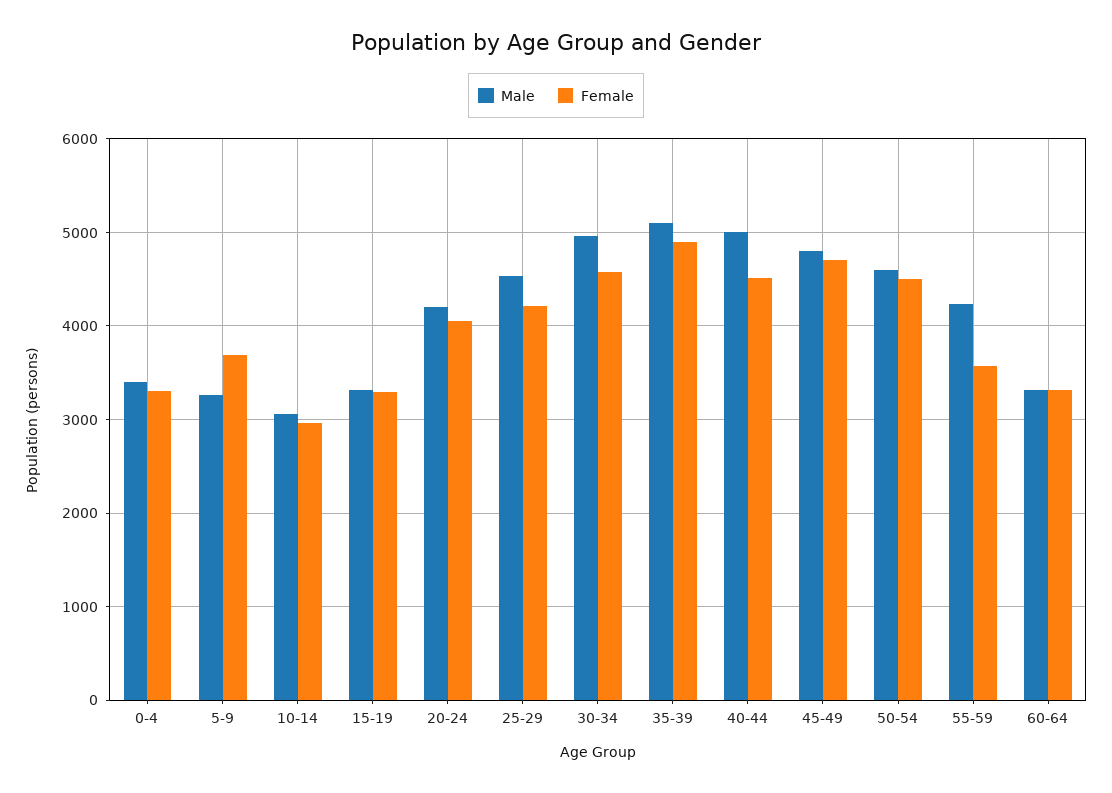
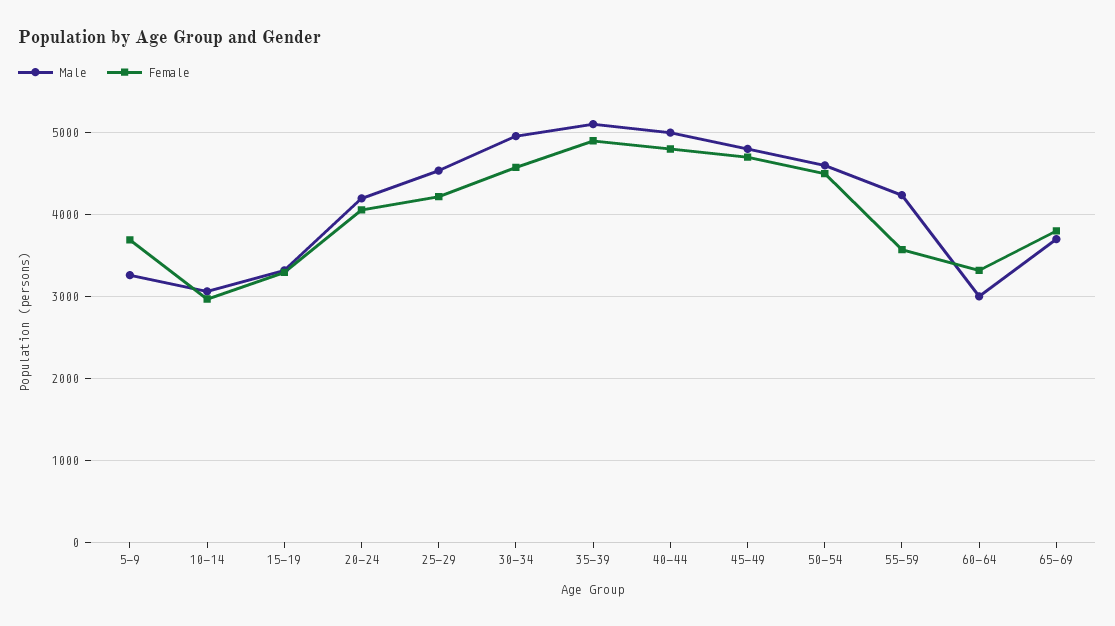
Male, 0-4: 3400 -> none
Female, 0-4: 3300 -> none
Female, 40-44: 4500 -> 4800
Male, 60-64: 3300 -> 3000
Male, 65-69: none -> 3700
Female, 65-69: none -> 3800

